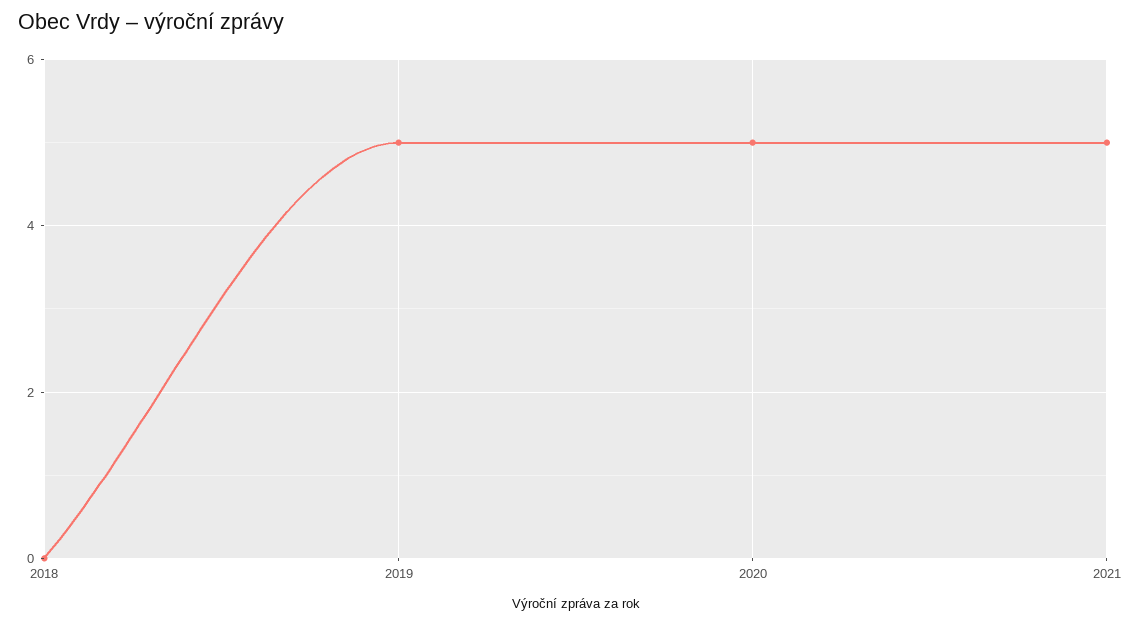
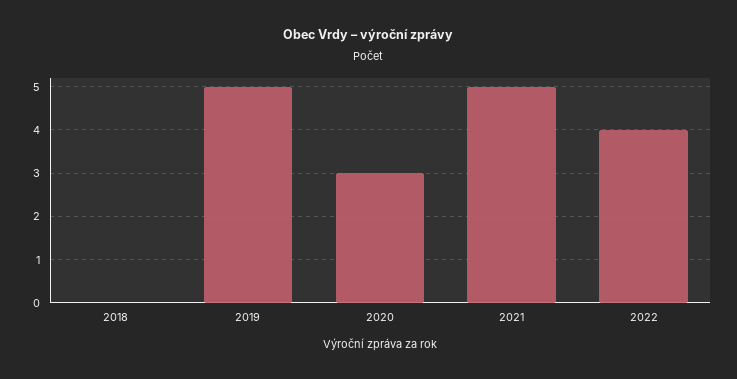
2020: 5 -> 3
2022: none -> 4

